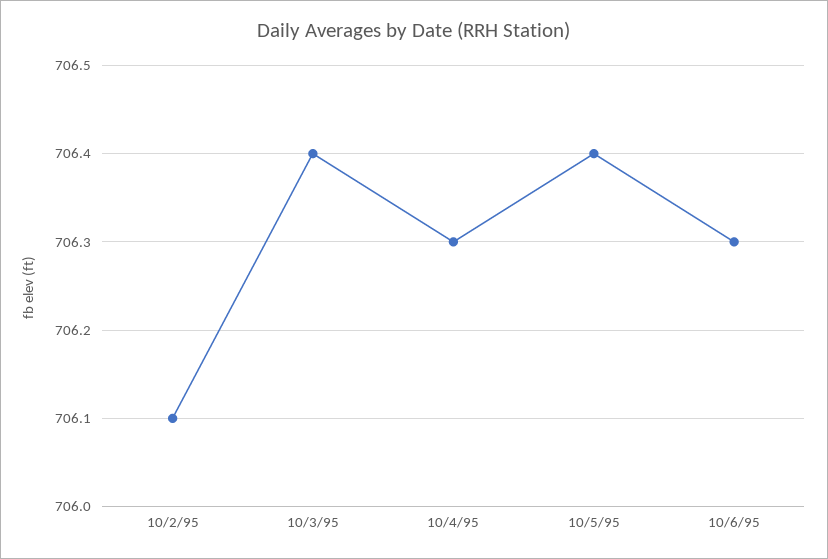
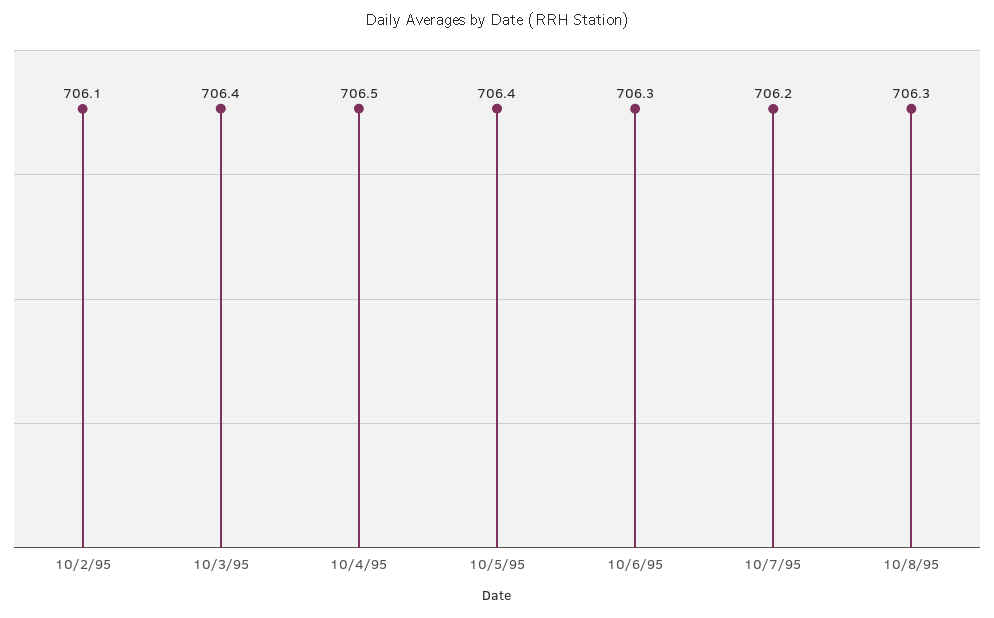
10/4/95: 706.3 -> 706.5
10/7/95: none -> 706.2
10/8/95: none -> 706.3

